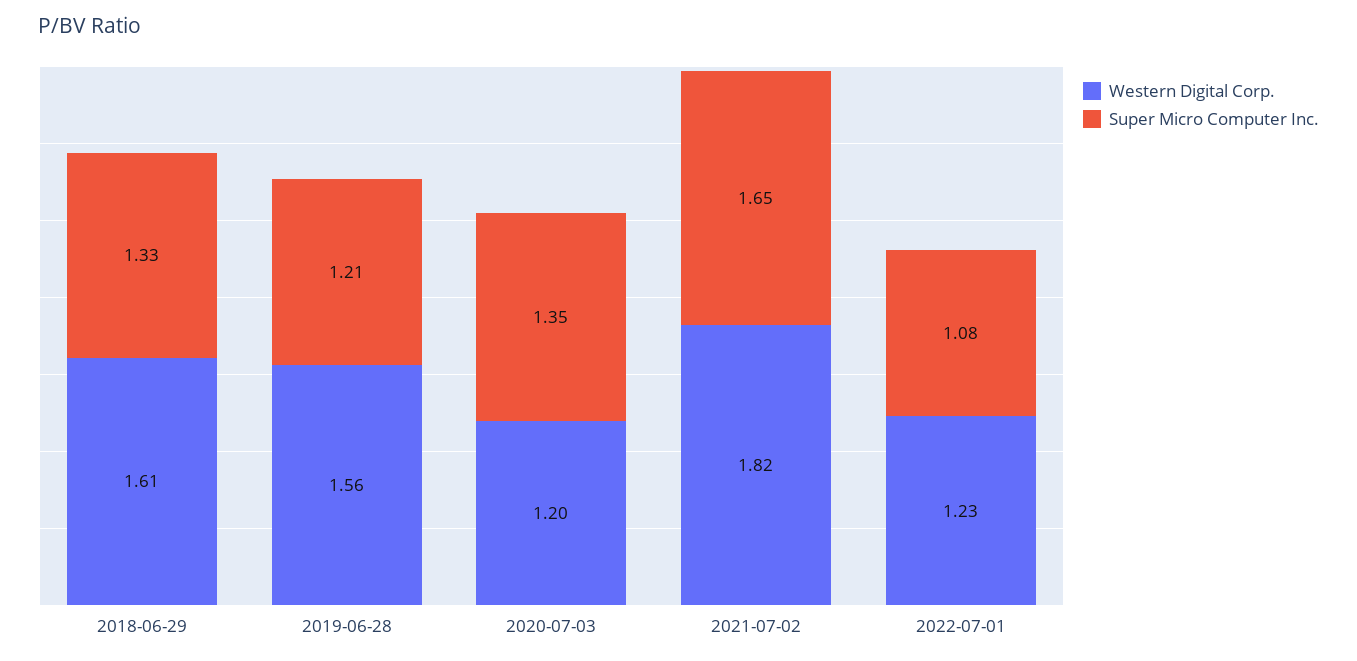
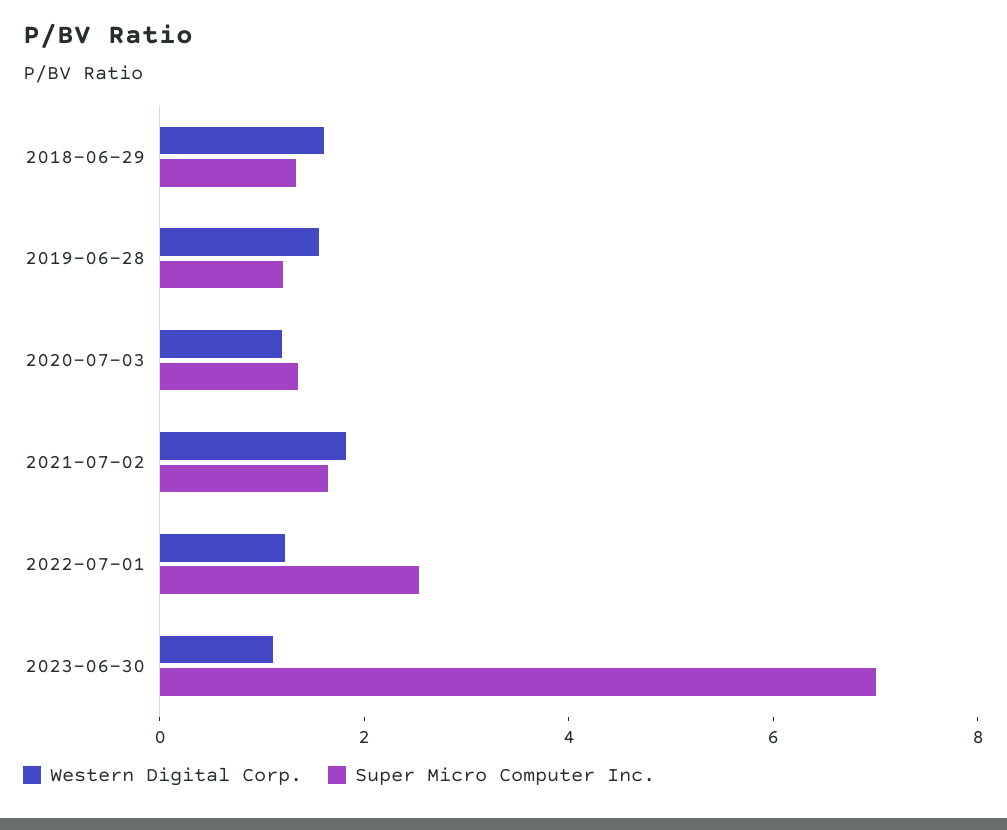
Super Micro Computer Inc., 2022-07-01: 1.08 -> 2.5
Western Digital Corp., 2023-06-30: none -> 1
Super Micro Computer Inc., 2023-06-30: none -> 7

